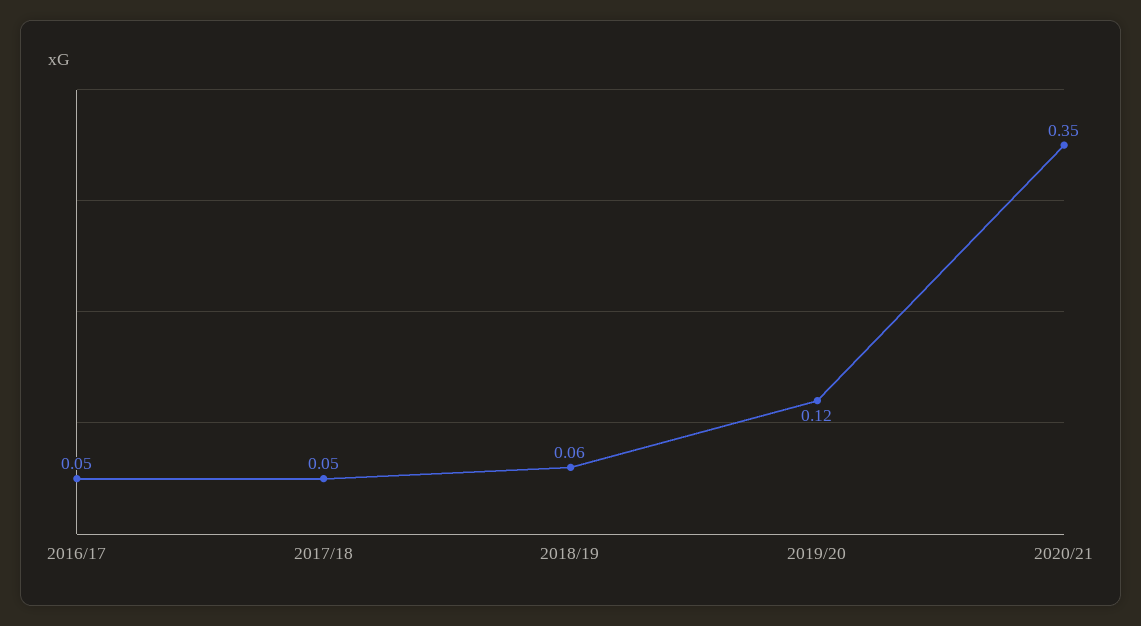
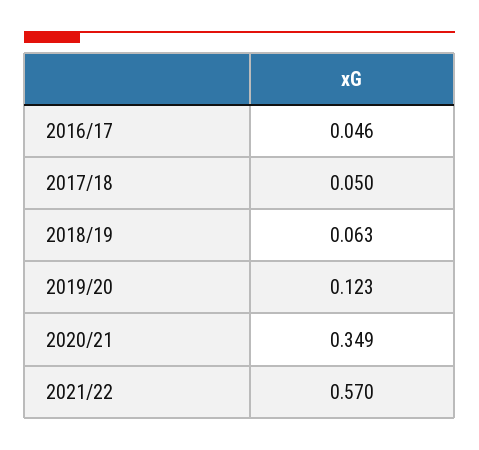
2021/22: none -> 0.57

